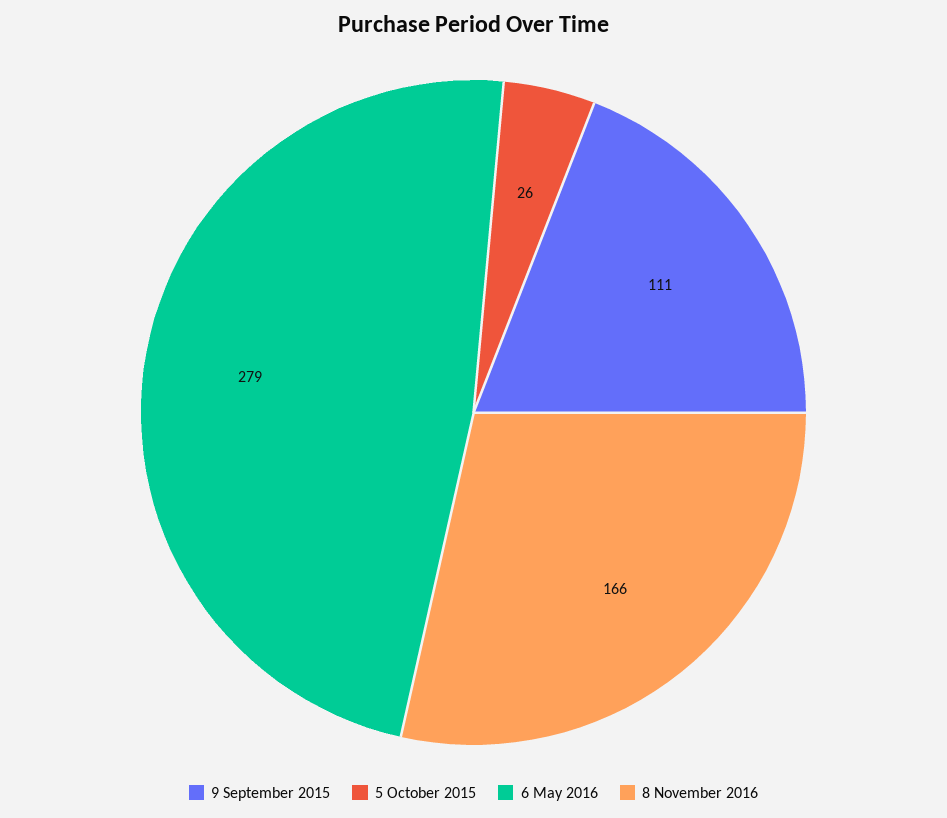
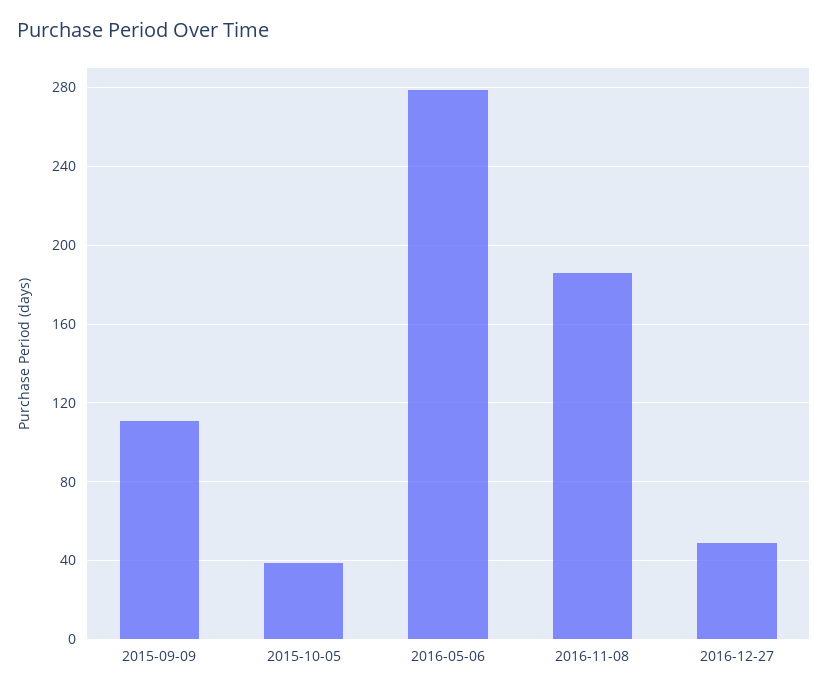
5 October 2015: 26 -> 40
8 November 2016: 166 -> 185
2016-12-27: none -> 50

